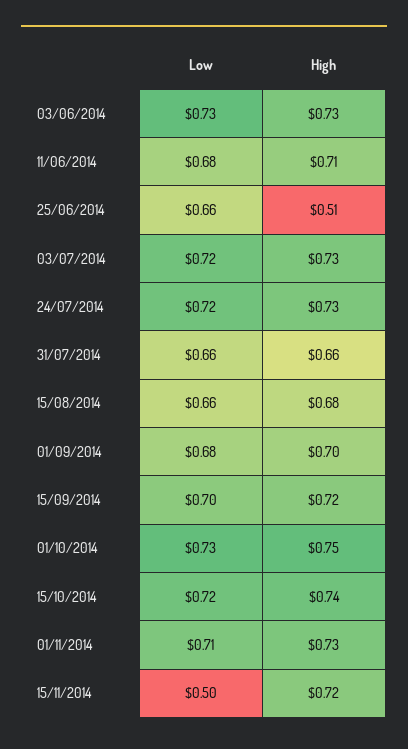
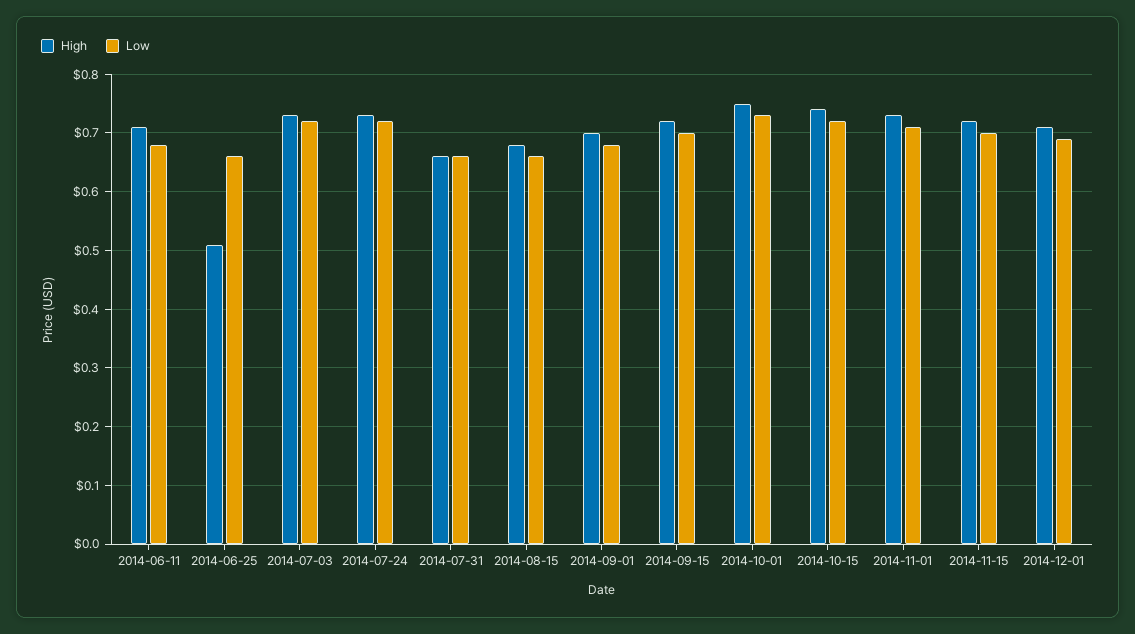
Low, 03/06/2014: 0.73 -> none
High, 03/06/2014: 0.73 -> none
Low, 15/11/2014: 0.5 -> 0.7
High, 2014-12-01: none -> 0.7
Low, 2014-12-01: none -> 0.7

